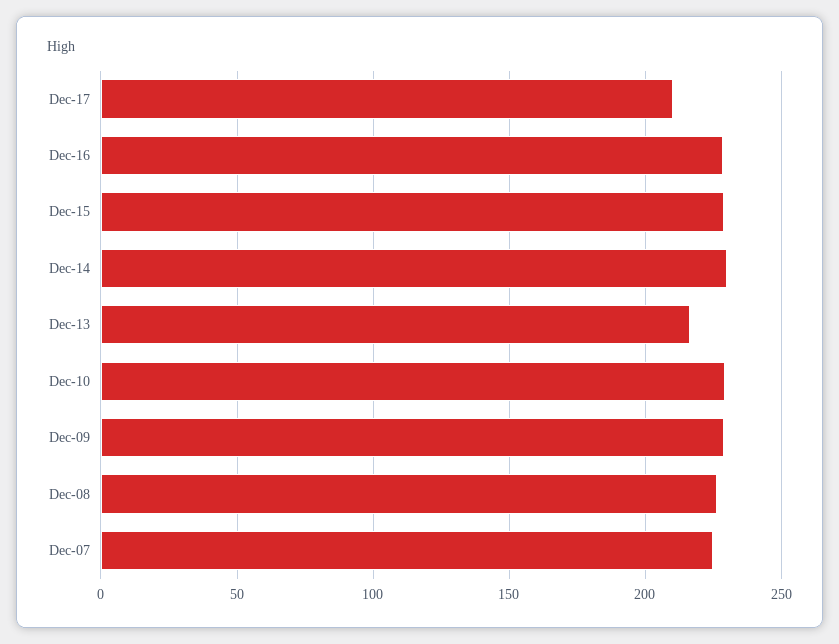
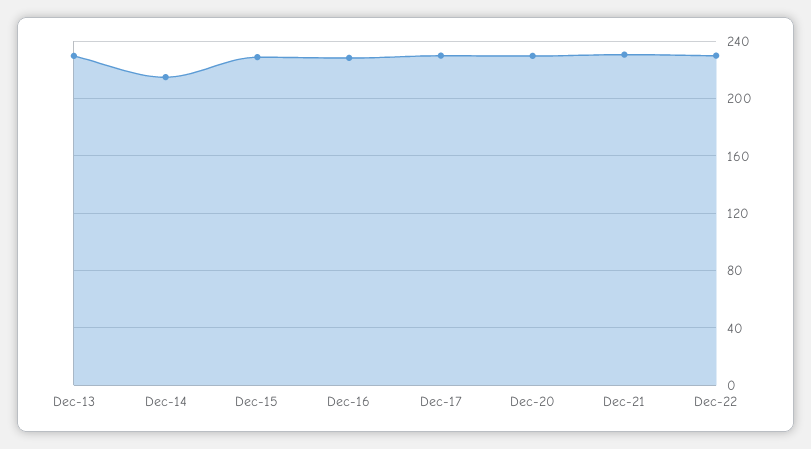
Dec-17: 210 -> 230
Dec-14: 230 -> 215
Dec-13: 215 -> 230
Dec-10: 230 -> none
Dec-09: 230 -> none
Dec-08: 225 -> none
Dec-07: 225 -> none
Dec-20: none -> 230
Dec-21: none -> 230
Dec-22: none -> 230

